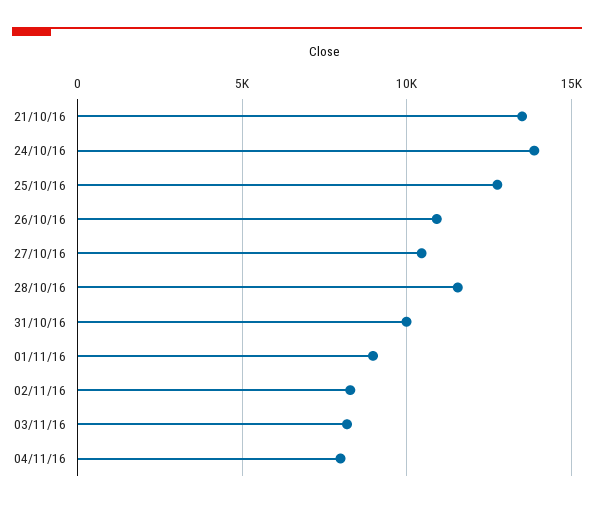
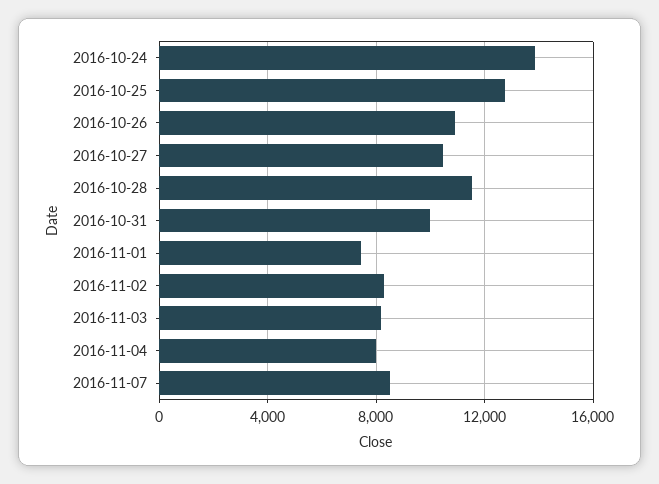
21/10/16: 13500 -> none
01/11/16: 9000 -> 7500
2016-11-07: none -> 8500

